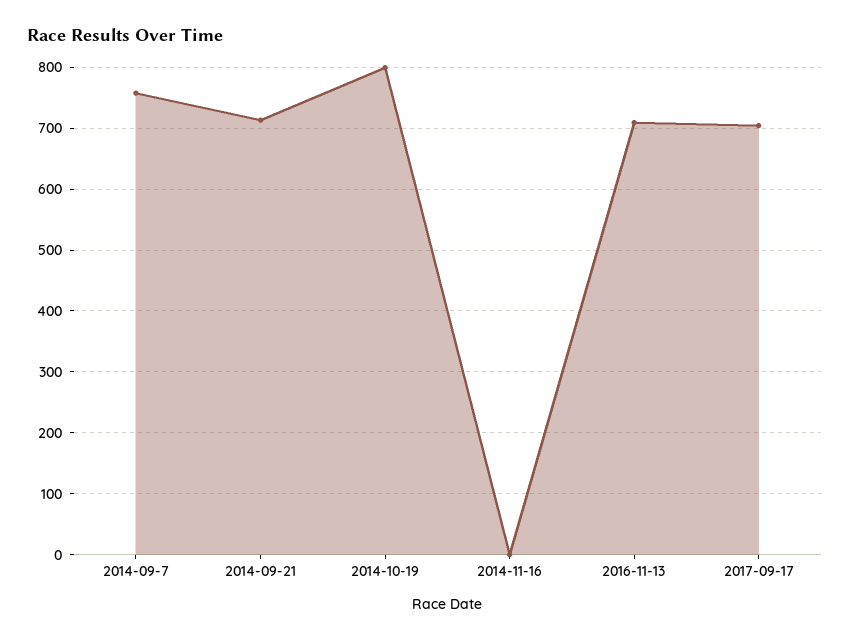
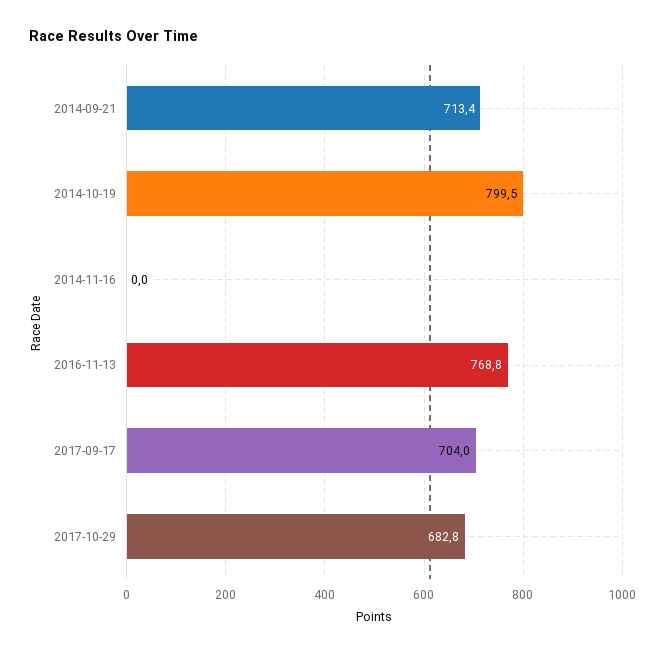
2014-09-7: 760 -> none
2016-11-13: 710 -> 768.8
2017-10-29: none -> 682.8

